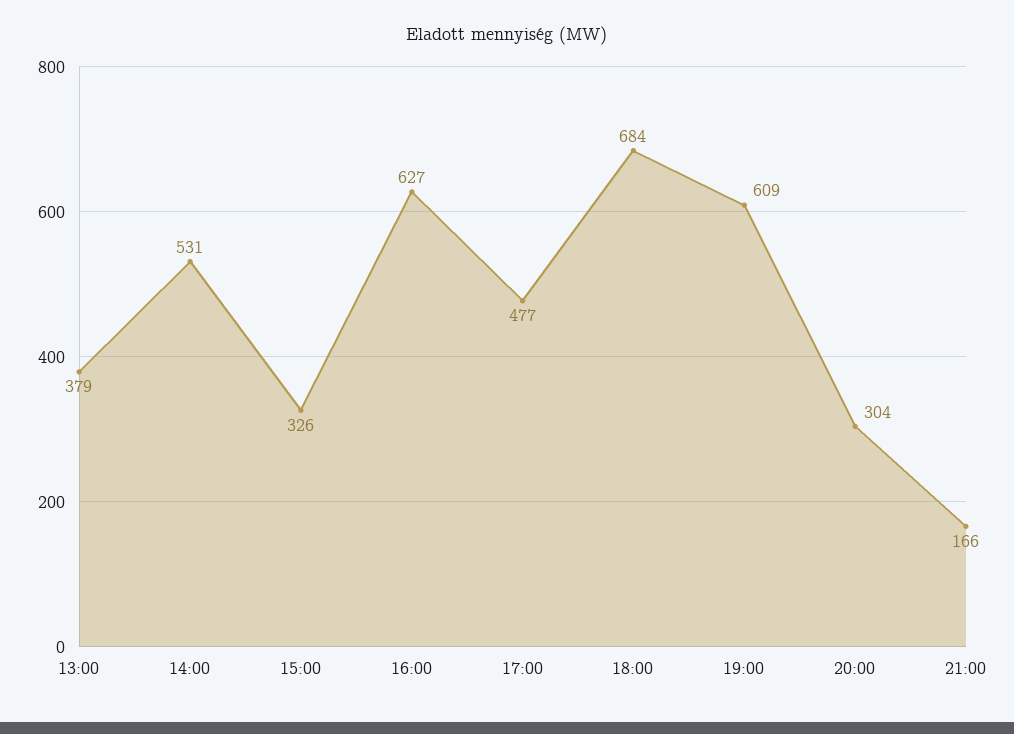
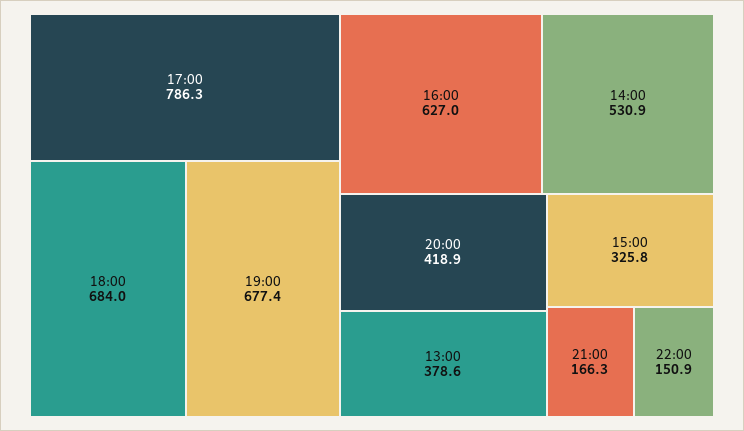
17:00: 477 -> 786.3
19:00: 609 -> 677.4
20:00: 304 -> 418.9
22:00: none -> 150.9

